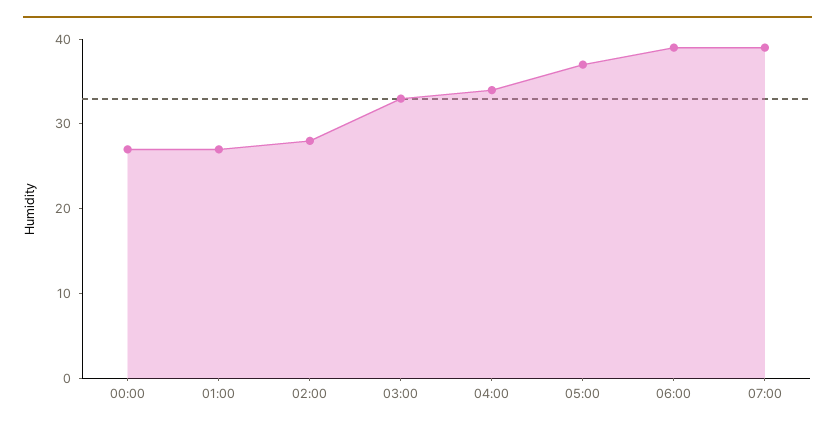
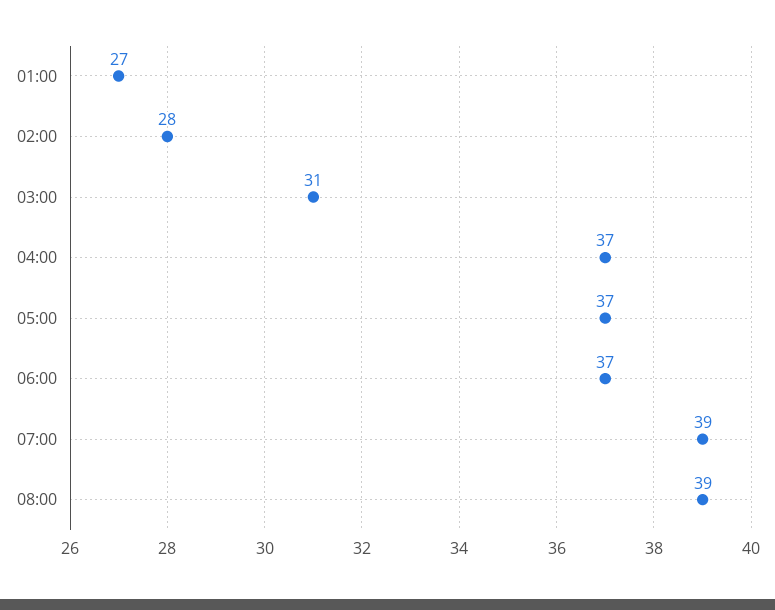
00:00: 27 -> none
03:00: 33 -> 31
04:00: 34 -> 37
06:00: 39 -> 37
08:00: none -> 39

